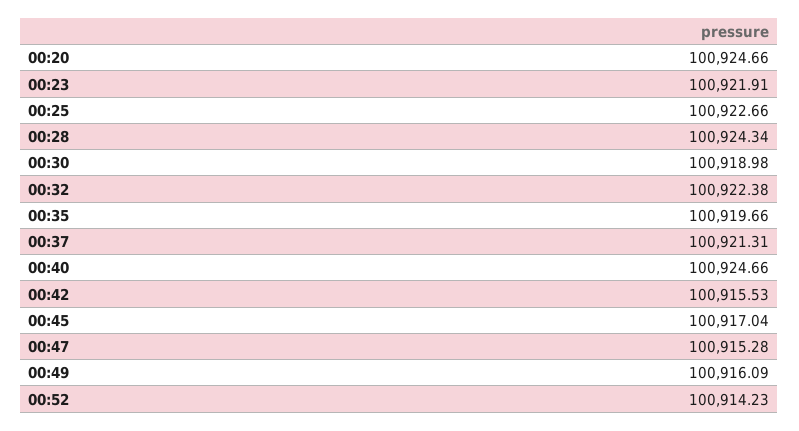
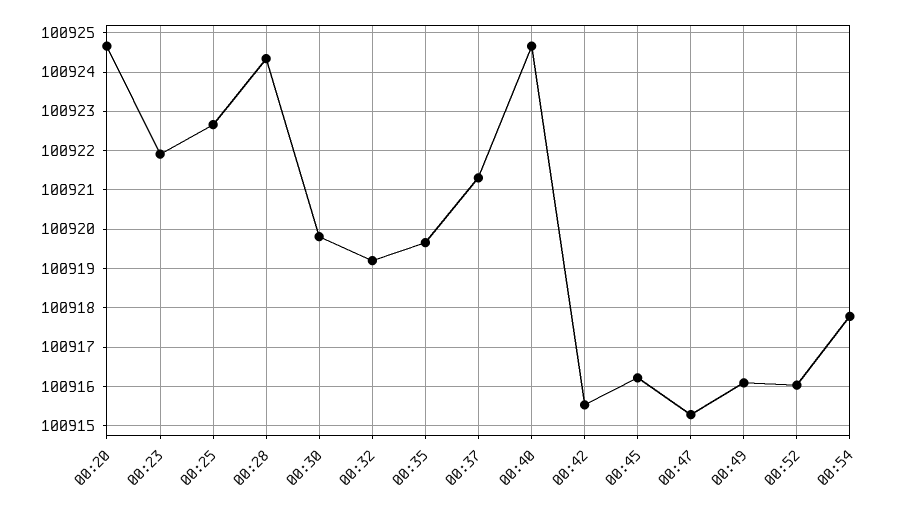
00:30: 100918.98 -> 100919.8
00:32: 100922.38 -> 100919.2
00:45: 100917.04 -> 100916.2
00:52: 100914.23 -> 100916
00:54: none -> 100917.8

